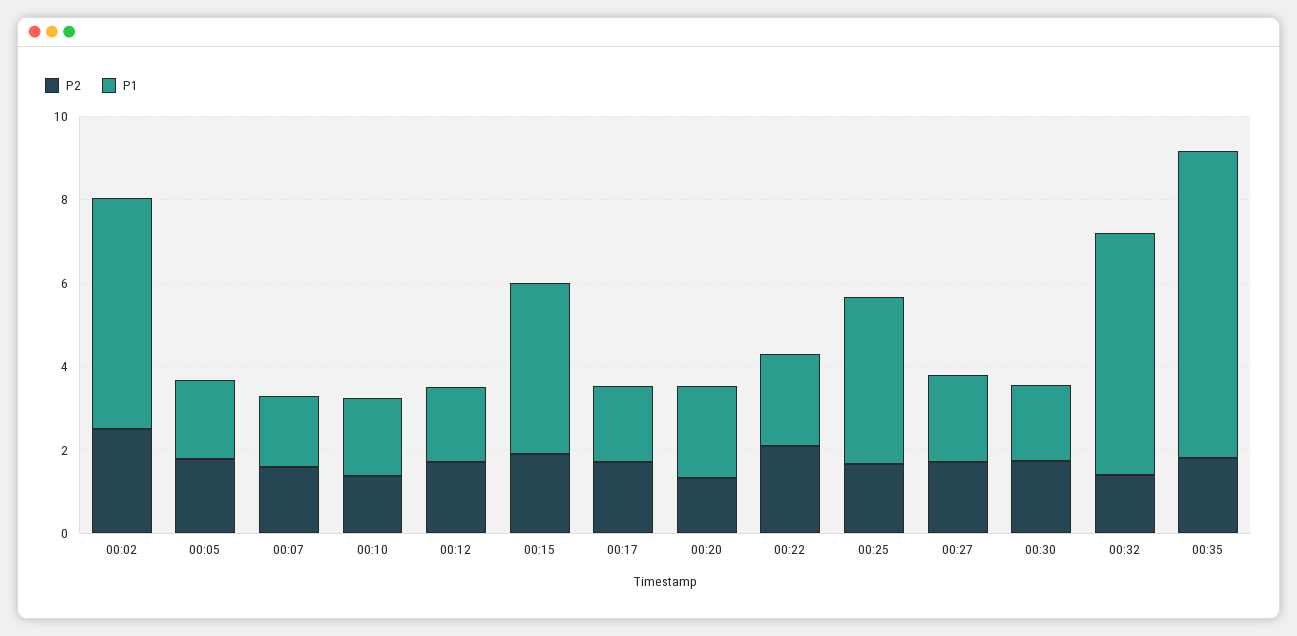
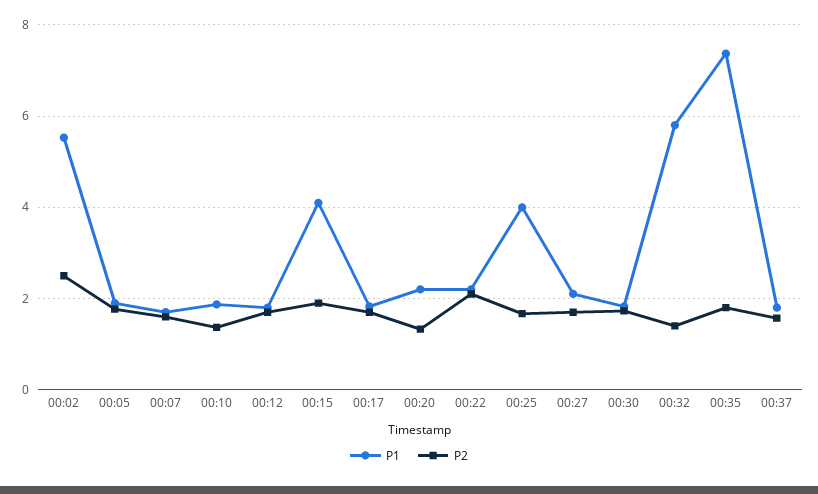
P1, 00:37: none -> 1.8
P2, 00:37: none -> 1.6

